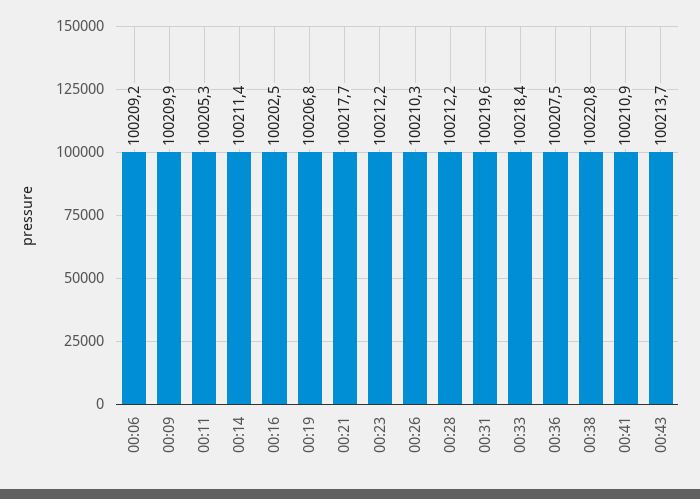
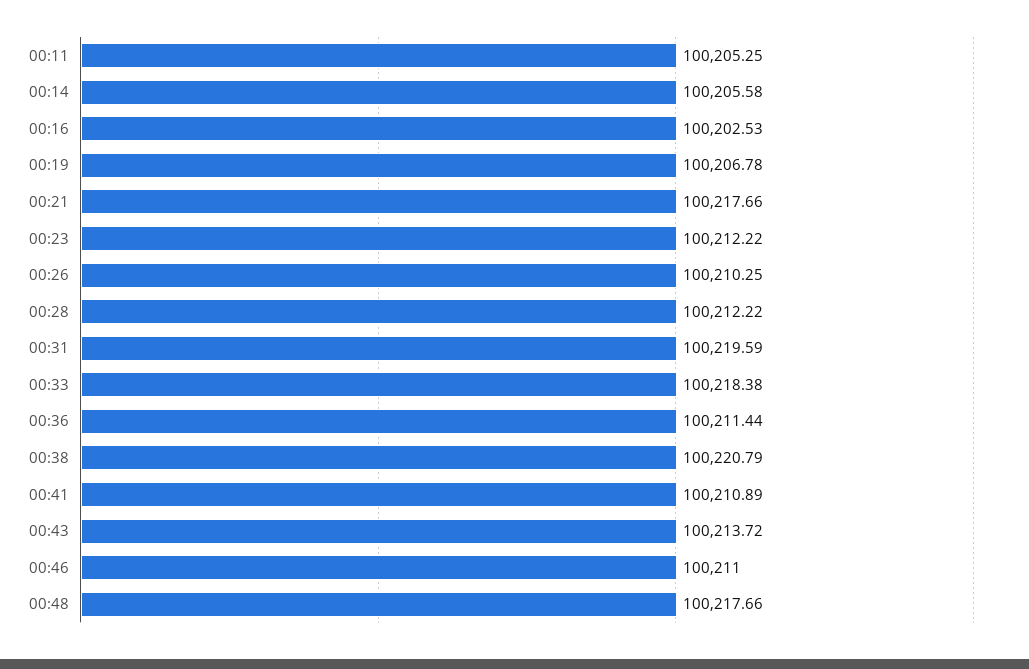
00:06: 100209.2 -> none
00:09: 100209.9 -> none
00:14: 100211.4 -> 100205.58
00:36: 100207.5 -> 100211.44
00:46: none -> 100211
00:48: none -> 100217.66

